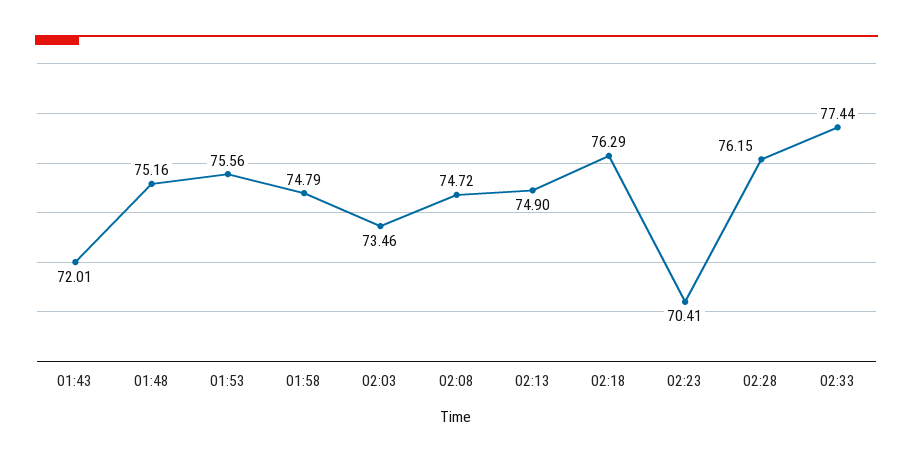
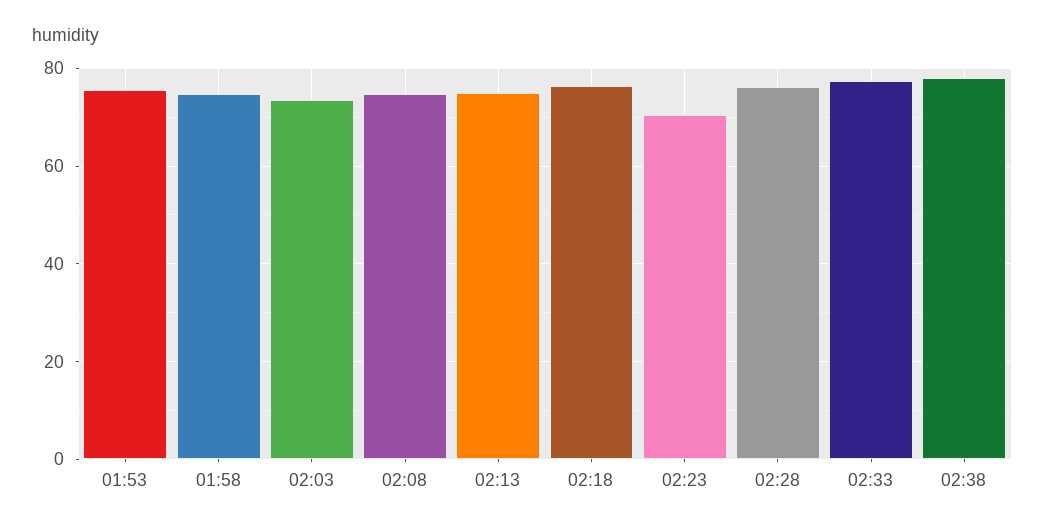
01:43: 72.01 -> none
01:48: 75.16 -> none
02:38: none -> 78

